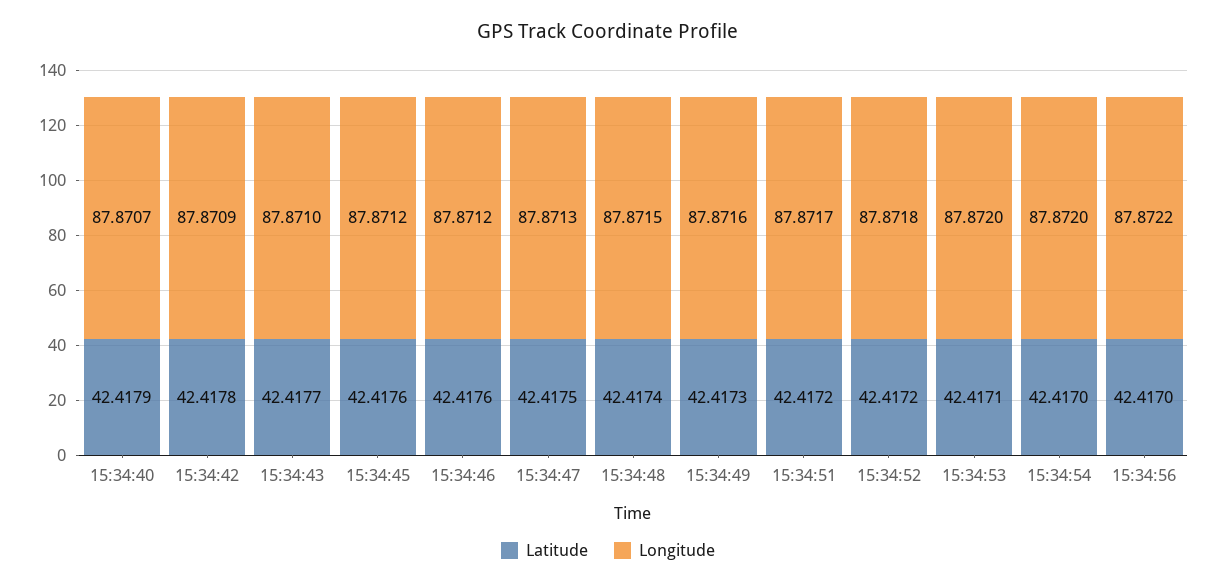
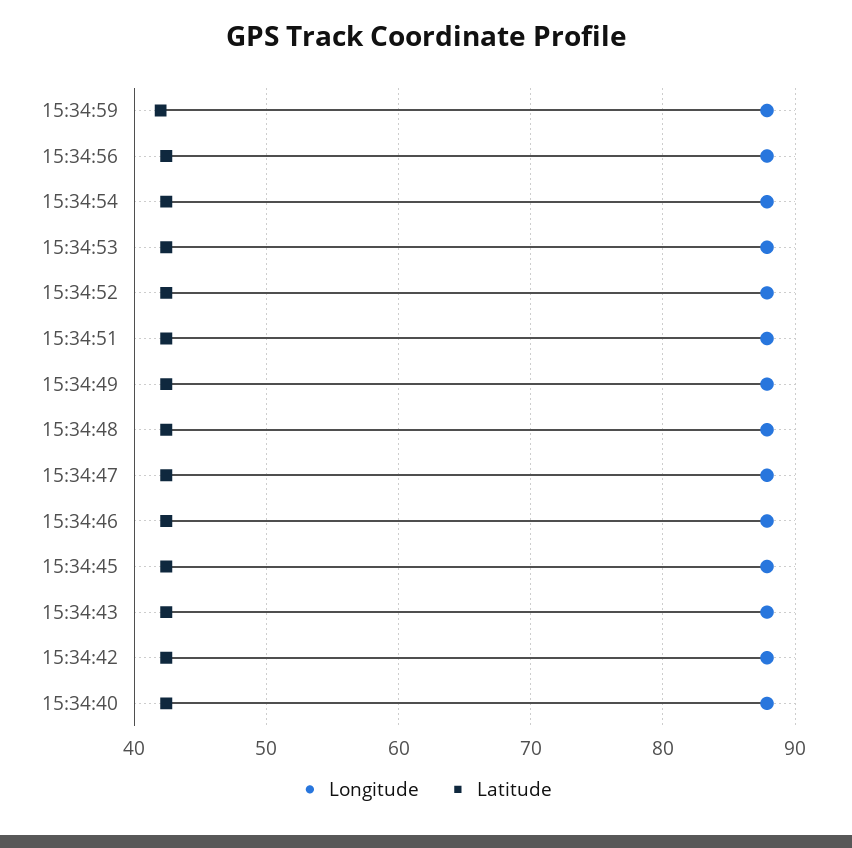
Longitude, 15:34:59: none -> 88
Latitude, 15:34:59: none -> 42

